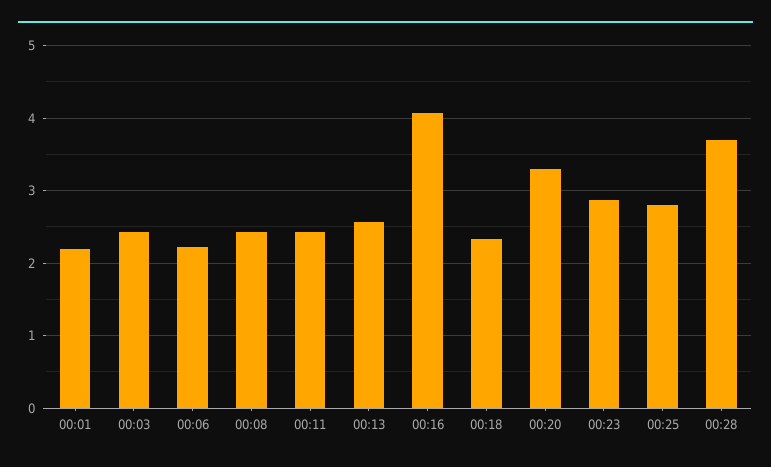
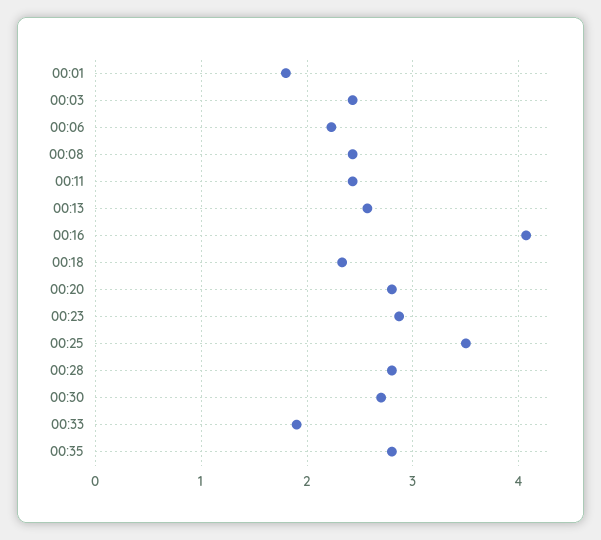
00:01: 2.2 -> 1.8
00:20: 3.3 -> 2.8
00:25: 2.8 -> 3.5
00:28: 3.7 -> 2.8
00:30: none -> 2.7
00:33: none -> 1.9
00:35: none -> 2.8

